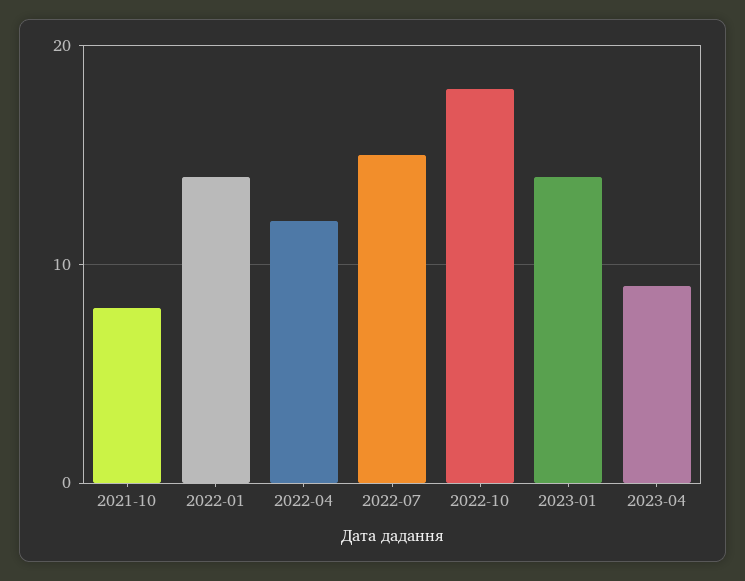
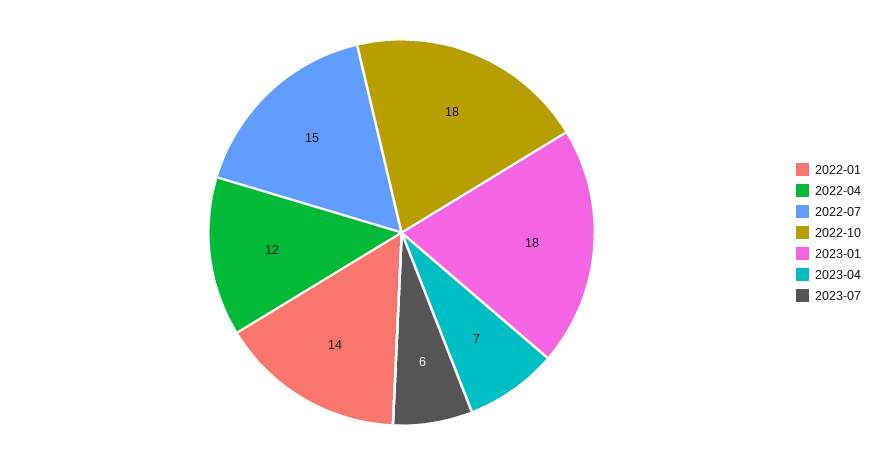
2021-10: 8 -> none
2023-01: 14 -> 18
2023-04: 9 -> 7
2023-07: none -> 6

